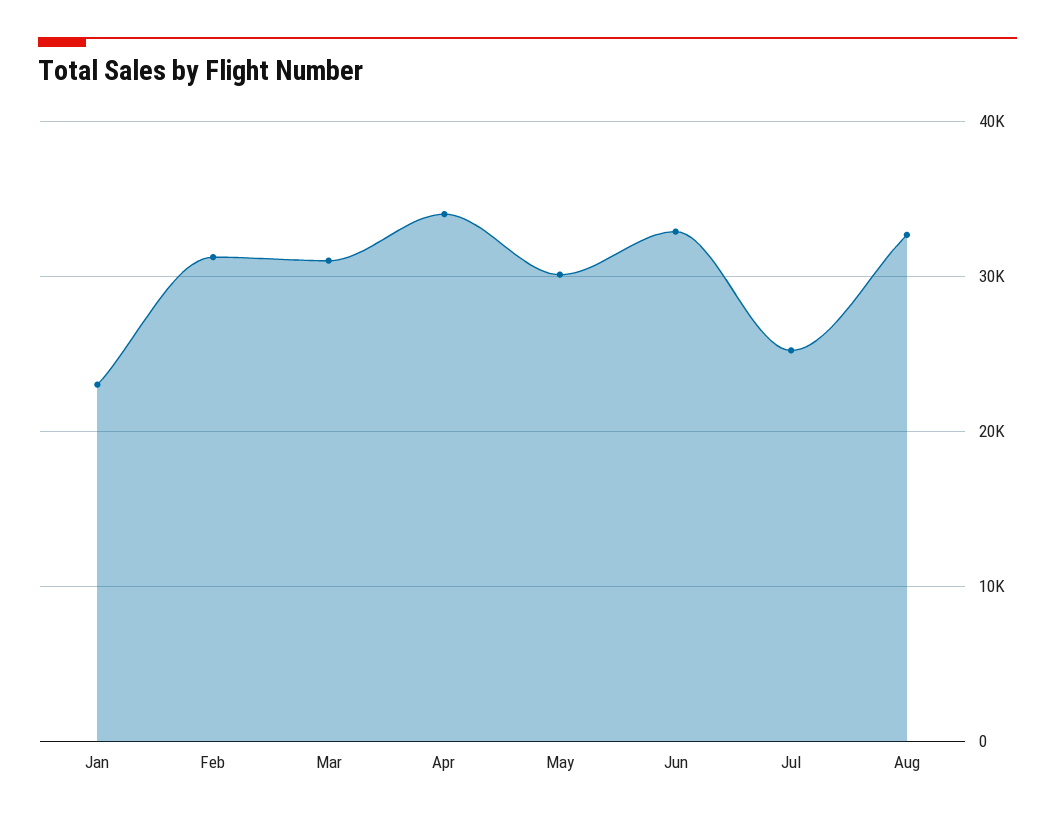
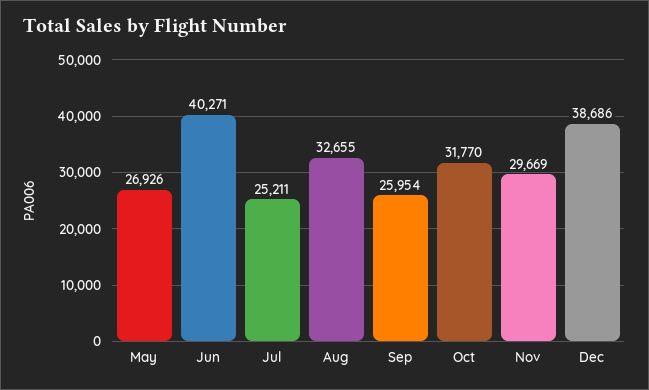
Jan: 23000 -> none
Feb: 31000 -> none
Mar: 31000 -> none
Apr: 34000 -> none
May: 30000 -> 26926
Jun: 33000 -> 40271
Sep: none -> 25954
Oct: none -> 31770
Nov: none -> 29669
Dec: none -> 38686

